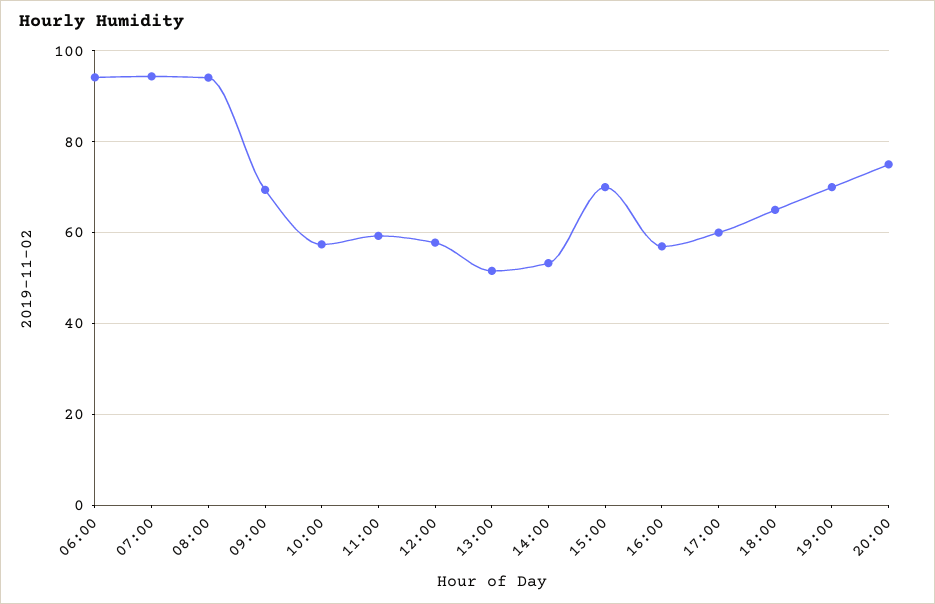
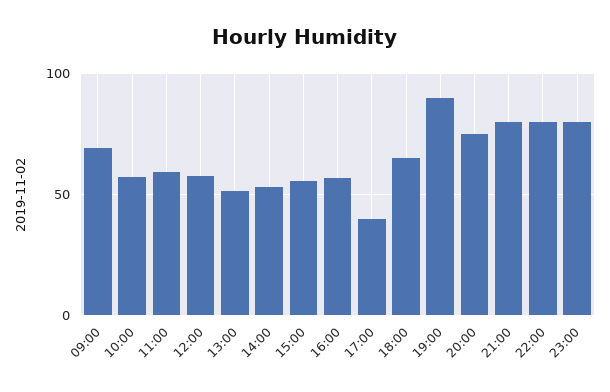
06:00: 94 -> none
07:00: 94 -> none
08:00: 94 -> none
15:00: 70 -> 55
17:00: 60 -> 40
19:00: 70 -> 90
21:00: none -> 80
22:00: none -> 80
23:00: none -> 80

